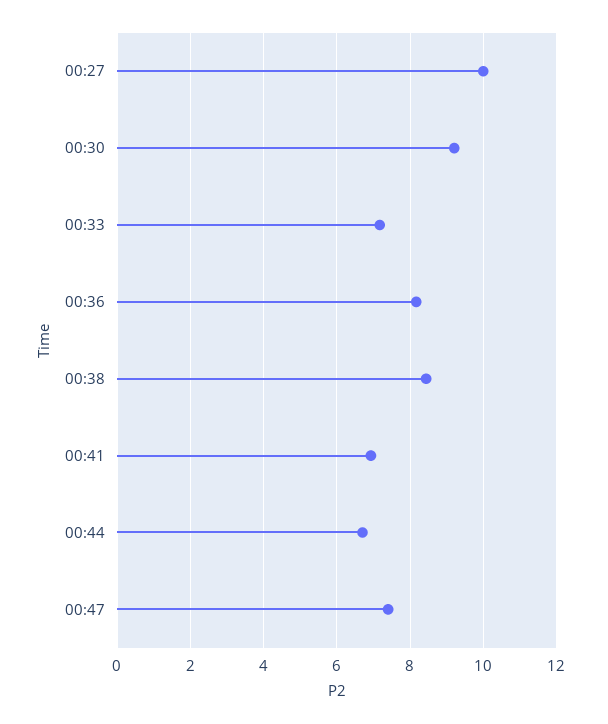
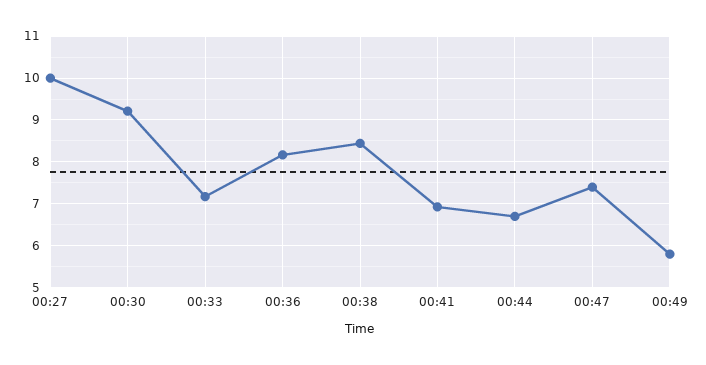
00:49: none -> 5.8

